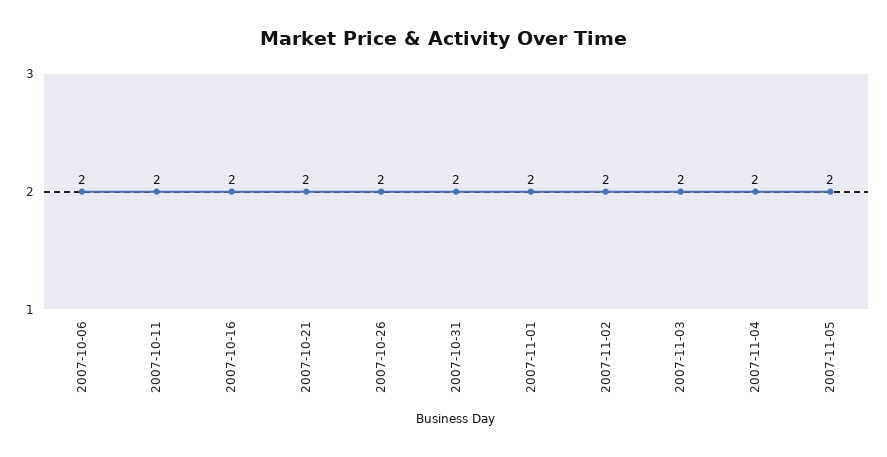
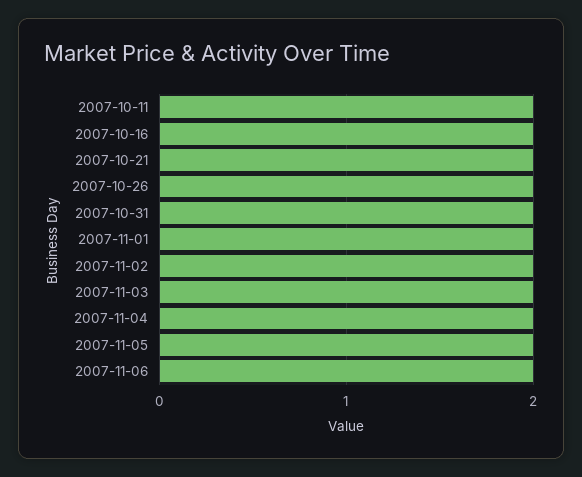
2007-10-06: 2 -> none
2007-11-06: none -> 2

